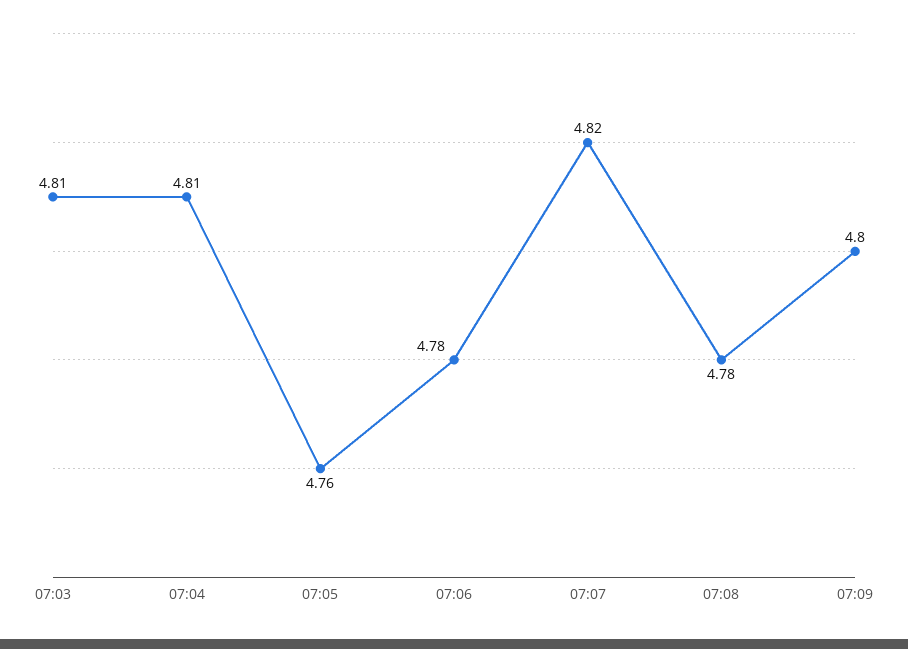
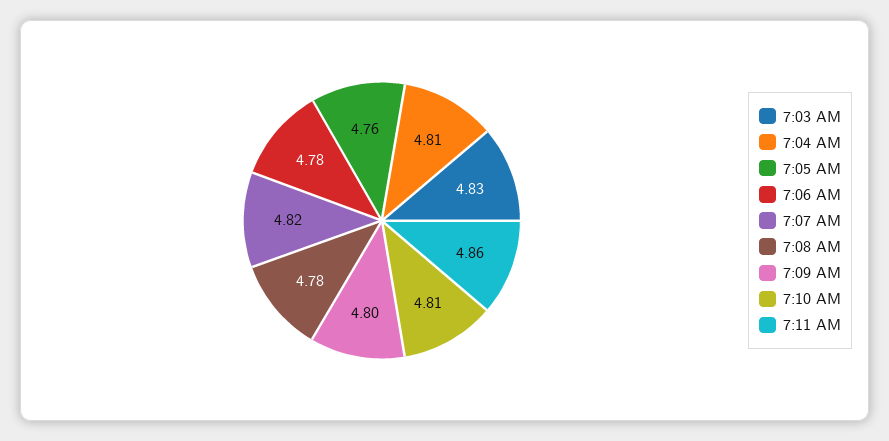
07:03: 4.81 -> 4.83
7:10 AM: none -> 4.81
7:11 AM: none -> 4.86

